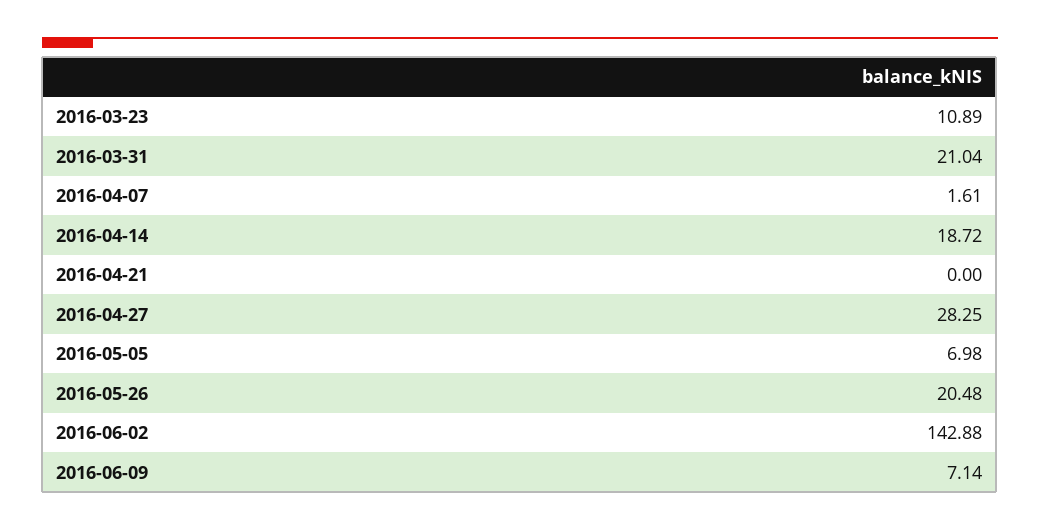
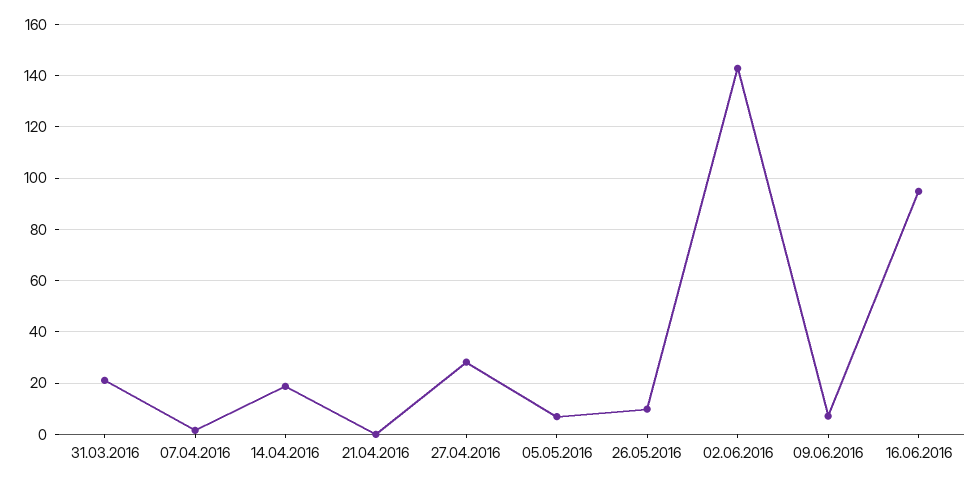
2016-03-23: 10.89 -> none
2016-05-26: 20.48 -> 10
16.06.2016: none -> 95

